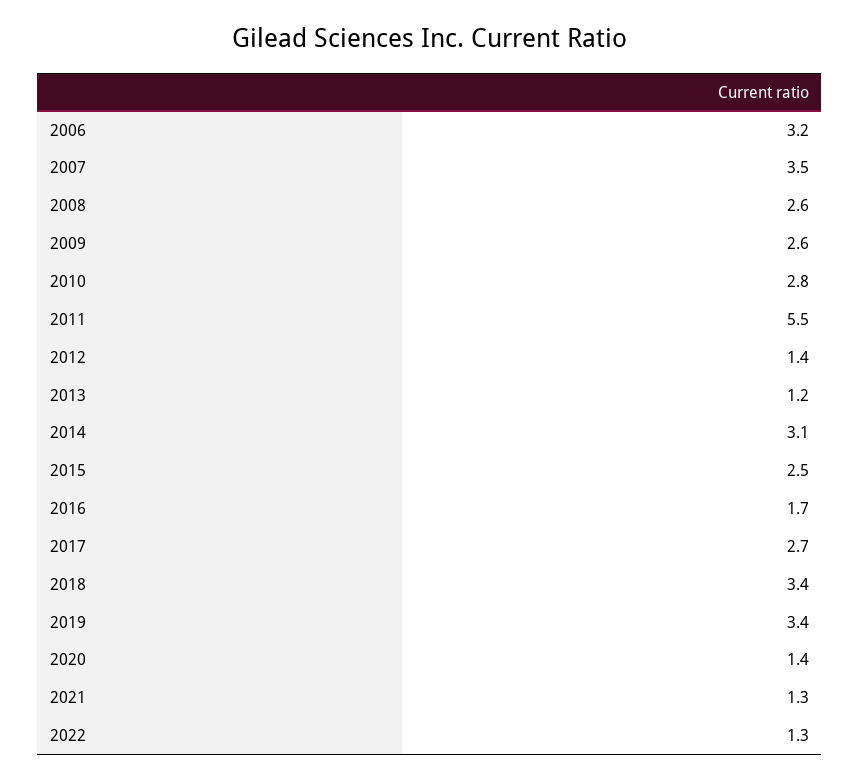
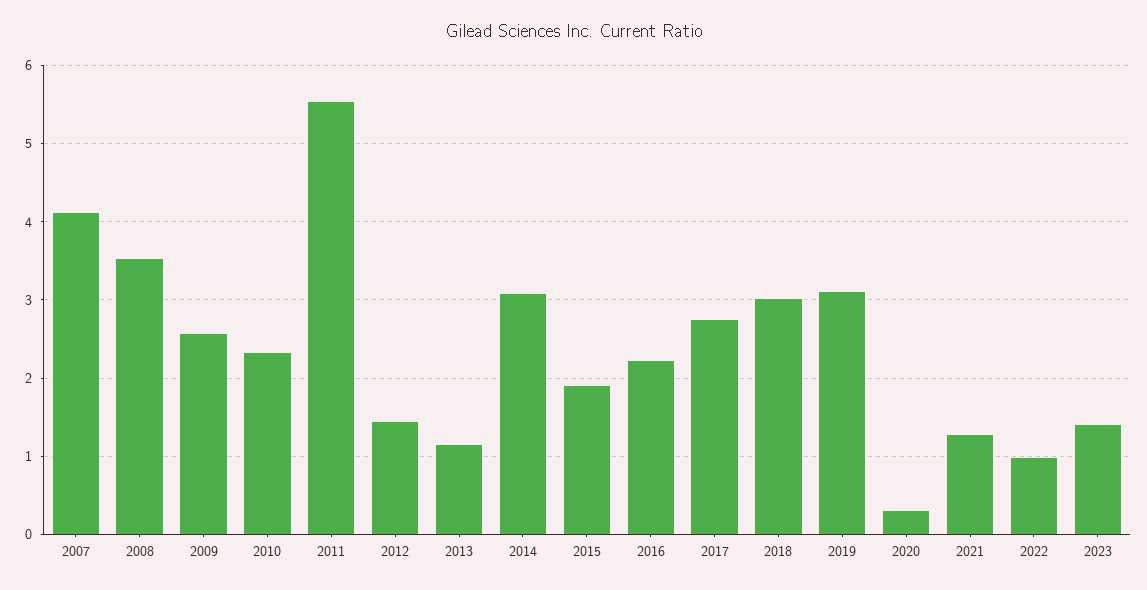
2006: 3.2 -> none
2007: 3.5 -> 4.1
2008: 2.6 -> 3.5
2010: 2.8 -> 2.3
2015: 2.5 -> 1.9
2016: 1.7 -> 2.2
2018: 3.4 -> 3
2019: 3.4 -> 3.1
2020: 1.4 -> 0.3
2022: 1.3 -> 1
2023: none -> 1.4

